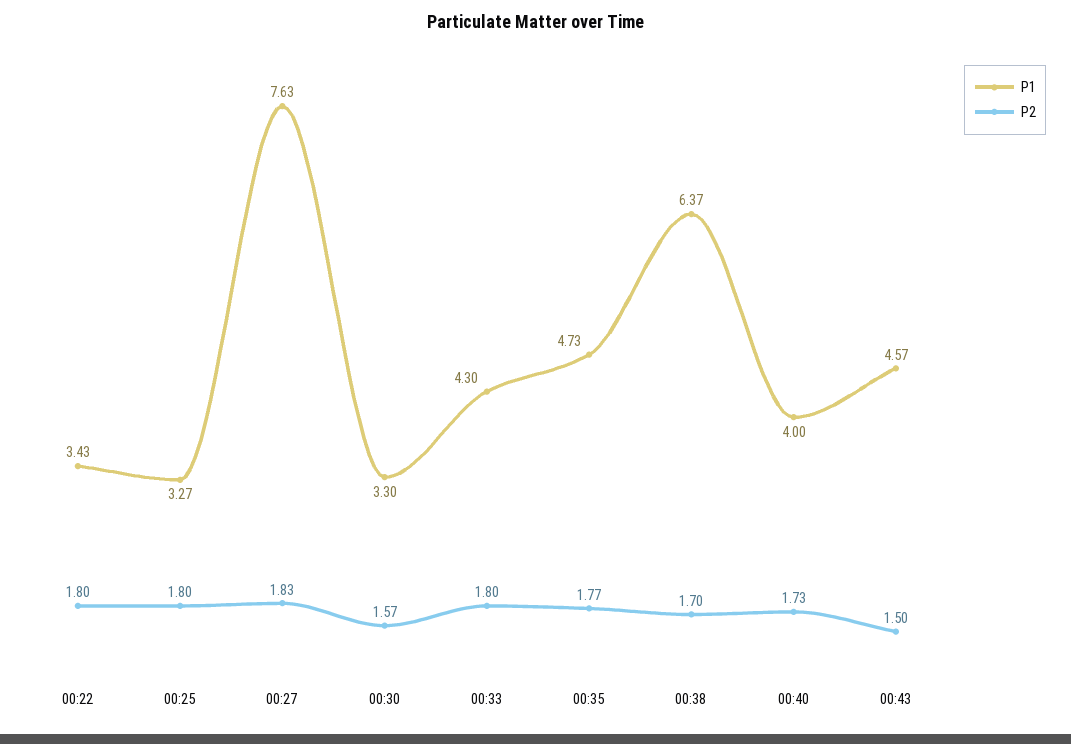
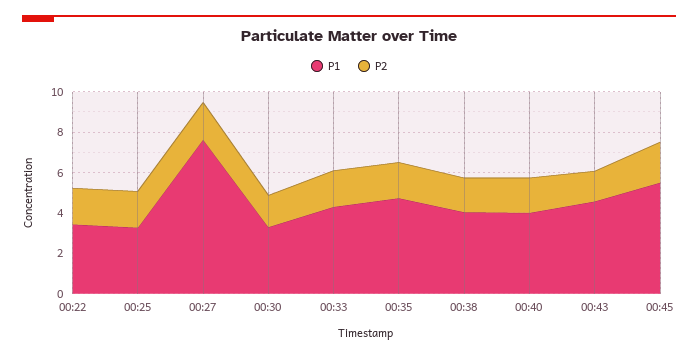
P1, 00:38: 6.37 -> 4
P1, 00:45: none -> 5.5
P2, 00:45: none -> 2

